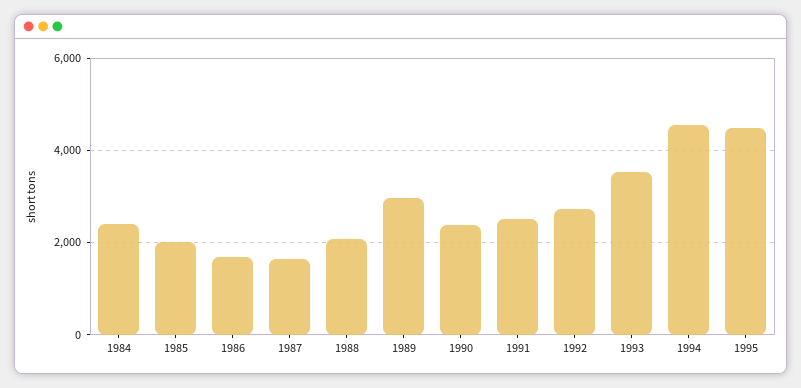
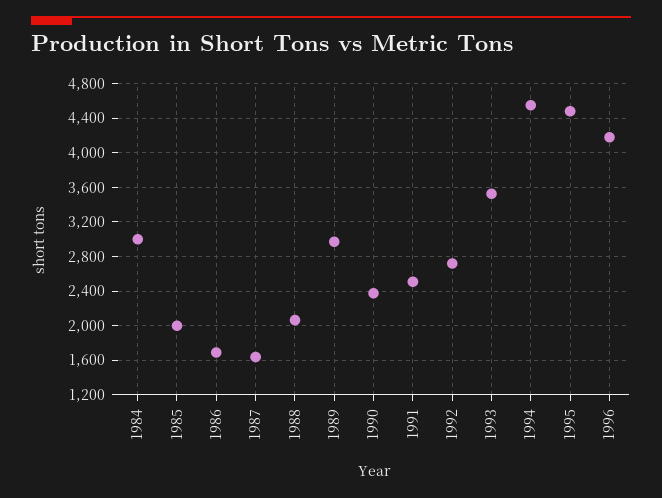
1984: 2400 -> 3000
1996: none -> 4200

